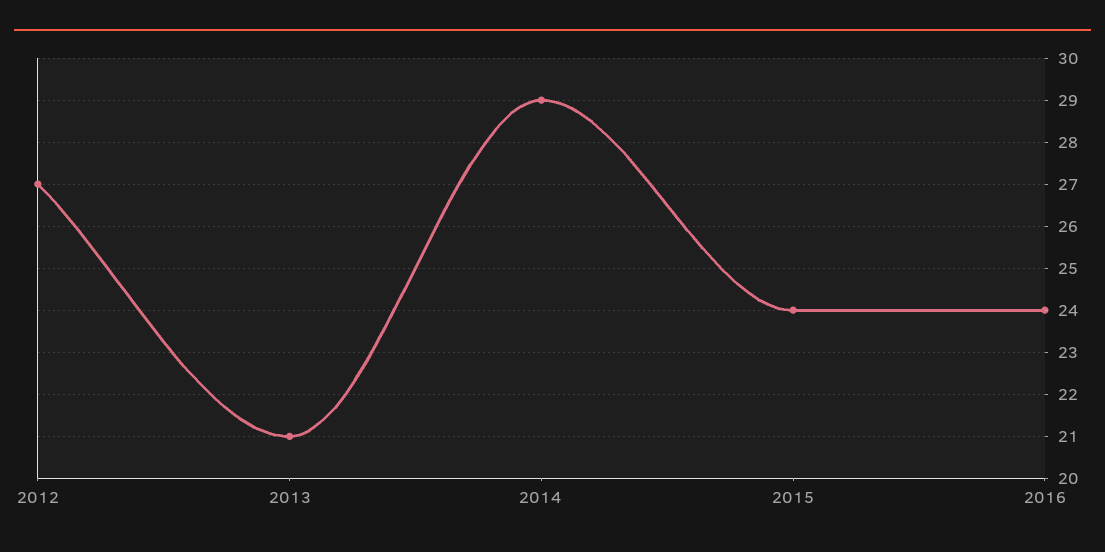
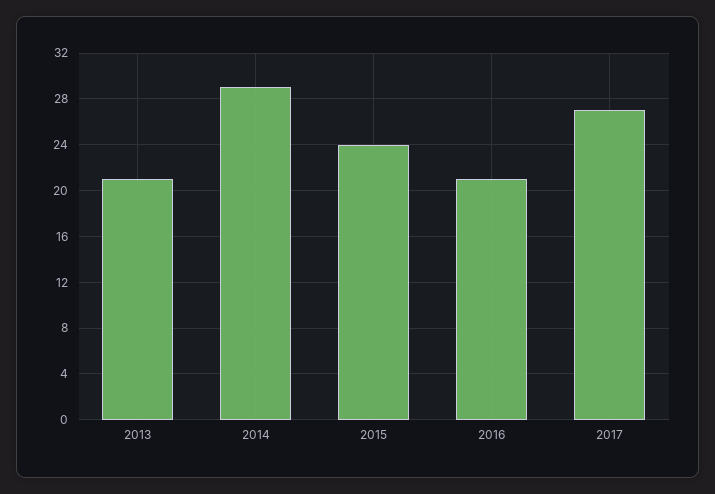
2012: 27 -> none
2016: 24 -> 21
2017: none -> 27

